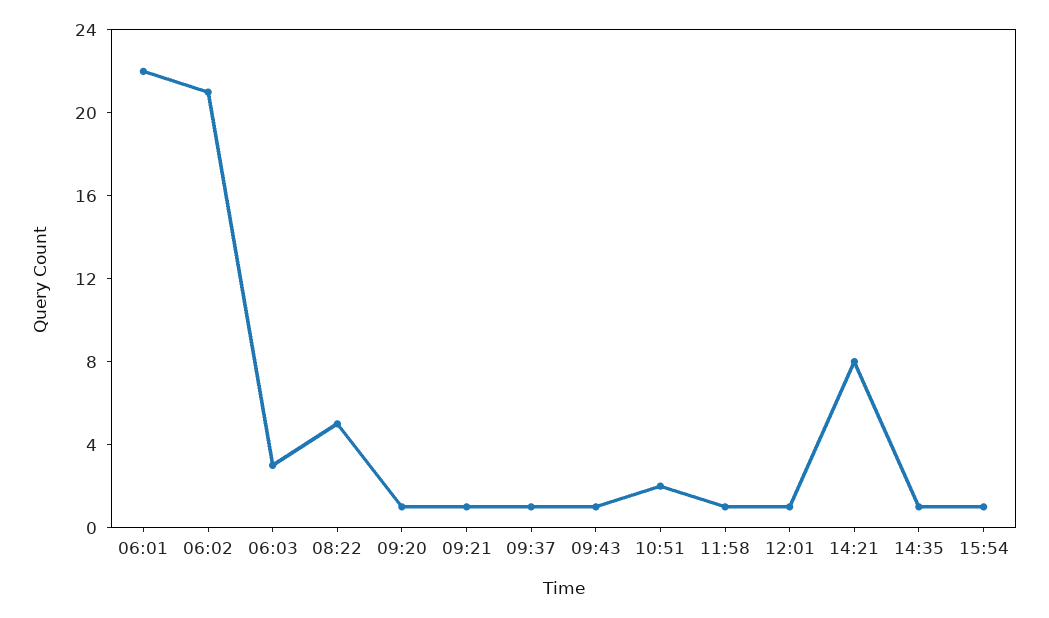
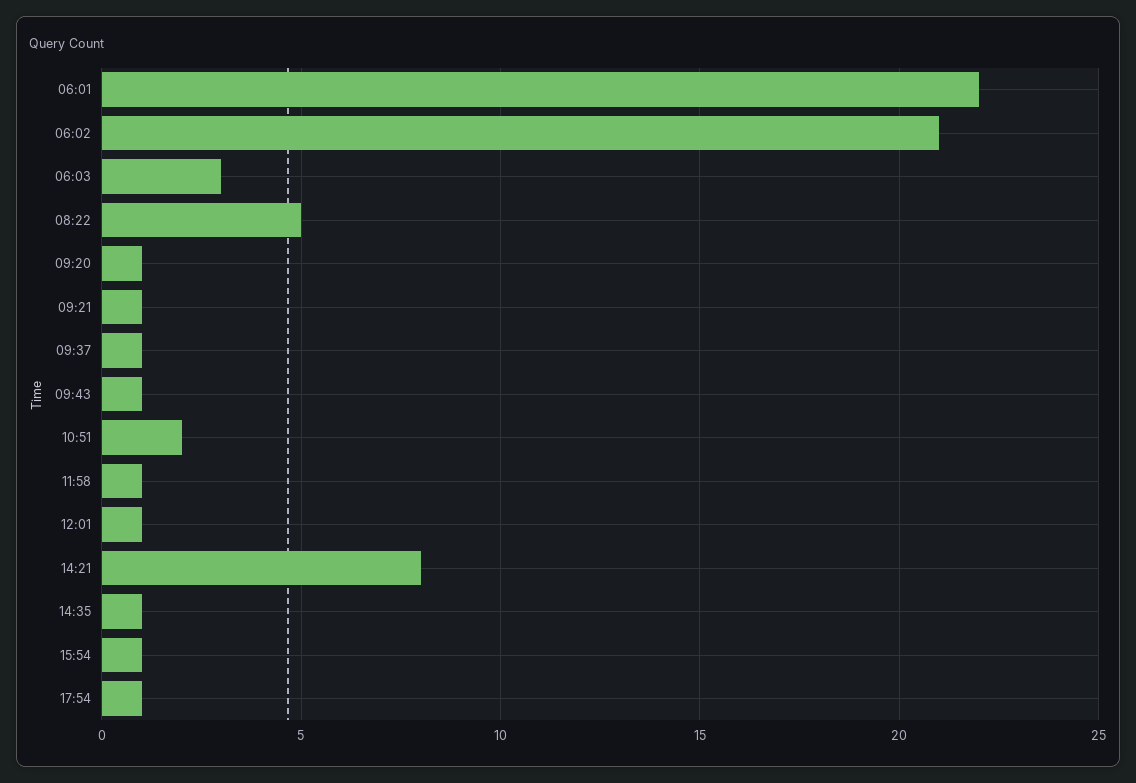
17:54: none -> 1

